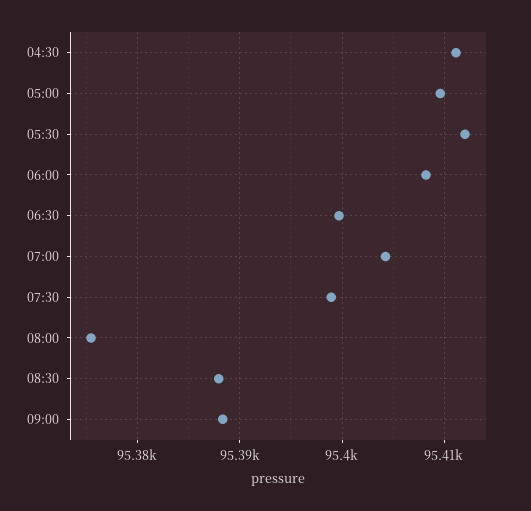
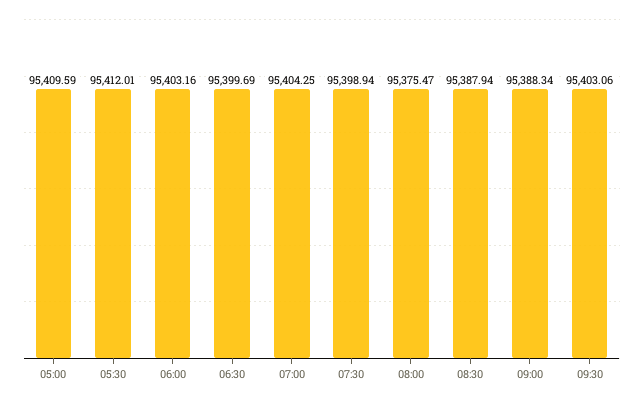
04:30: 95411 -> none
06:00: 95408 -> 95403.16
09:30: none -> 95403.06

